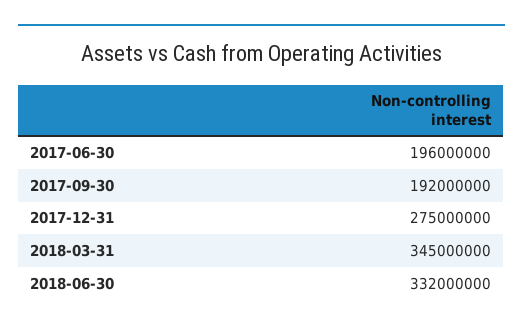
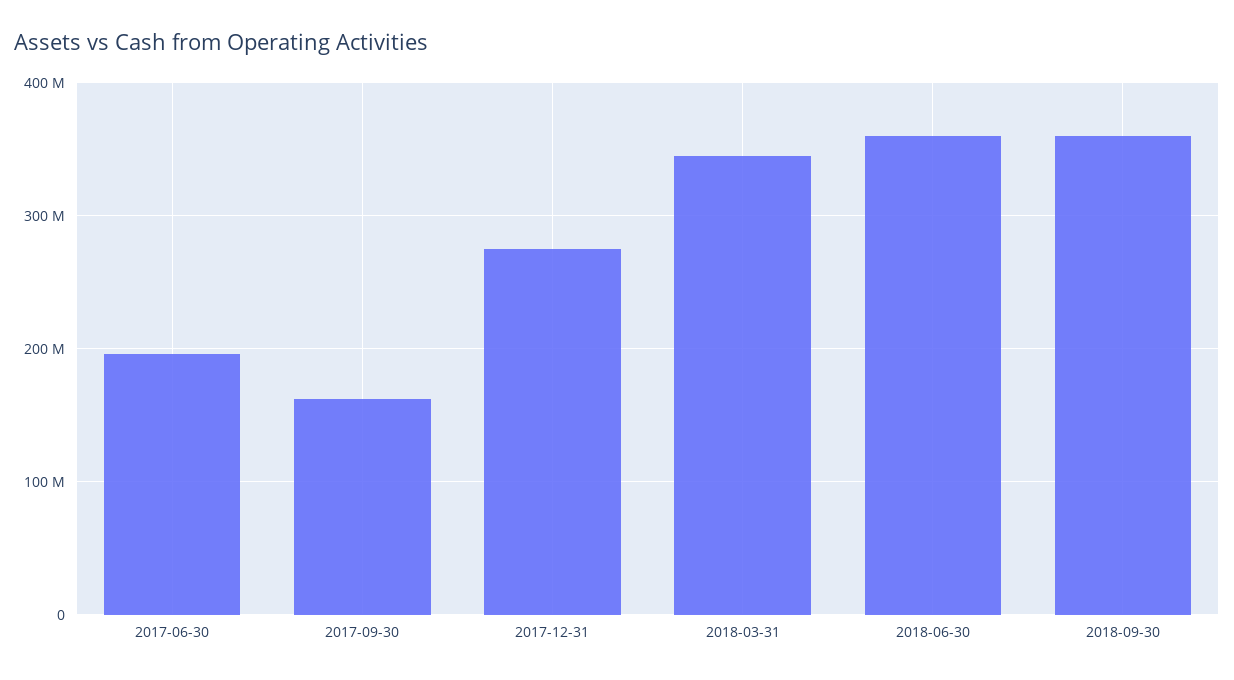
2017-09-30: 192000000 -> 160000000
2018-06-30: 332000000 -> 360000000
2018-09-30: none -> 360000000

